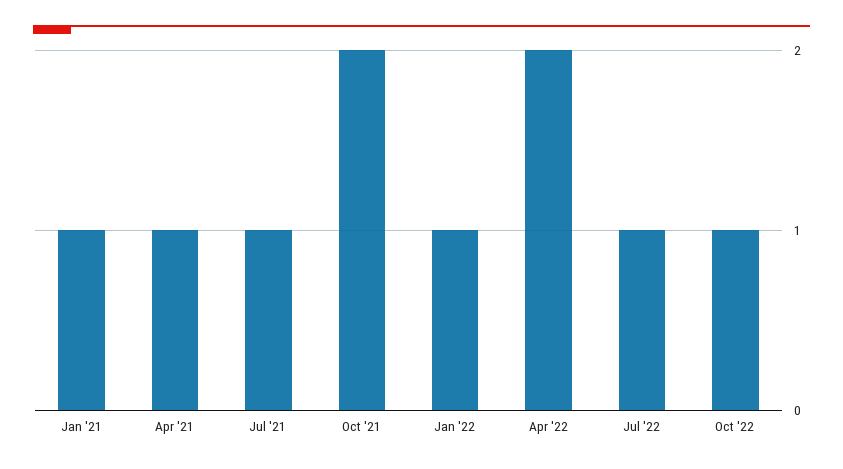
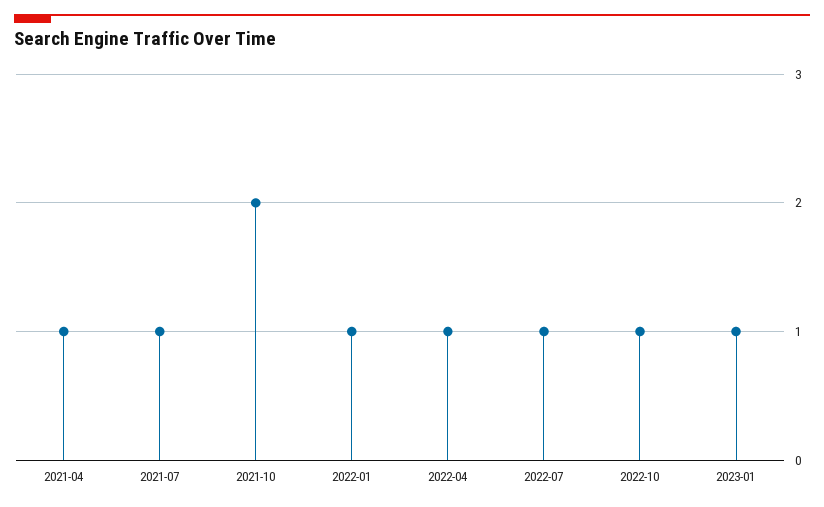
Jan '21: 1 -> none
Apr '22: 2 -> 1
2023-01: none -> 1

